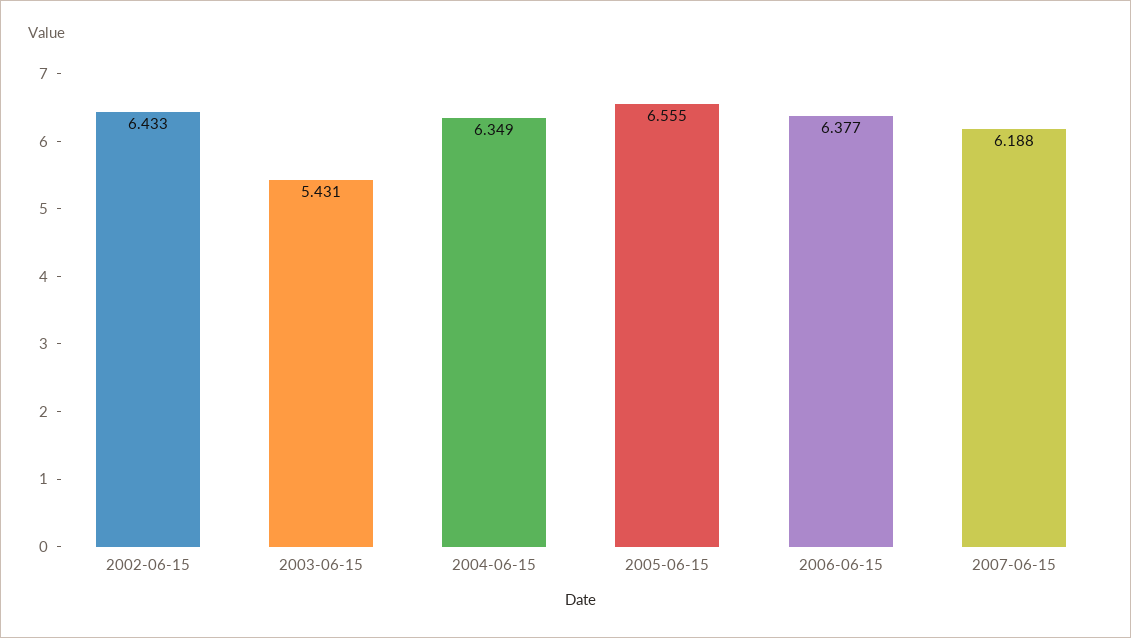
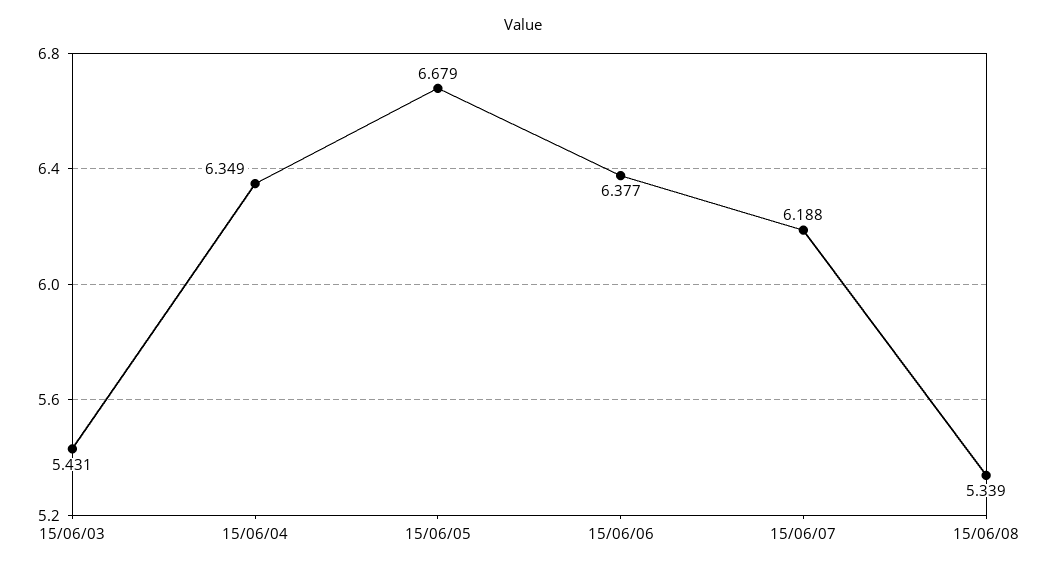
2002-06-15: 6.433 -> none
2005-06-15: 6.555 -> 6.679
15/06/08: none -> 5.339

